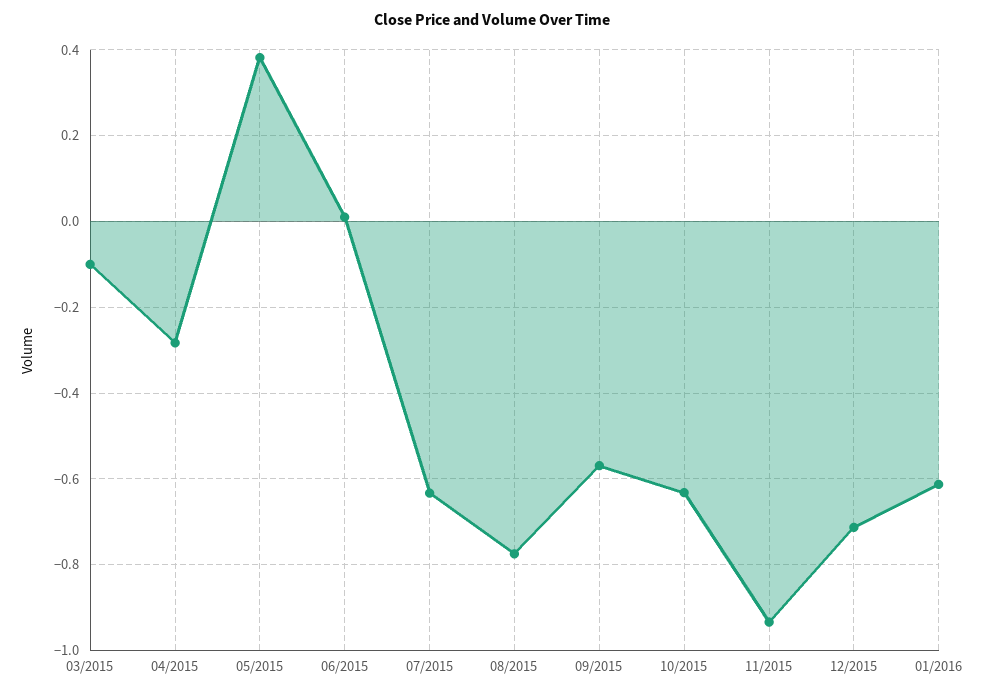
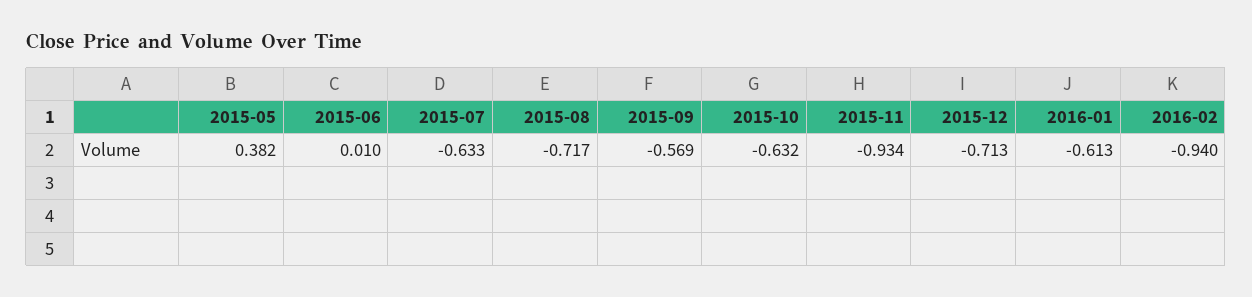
03/2015: -0.1 -> none
04/2015: -0.28 -> none
08/2015: -0.78 -> -0.717
2016-02: none -> -0.94

